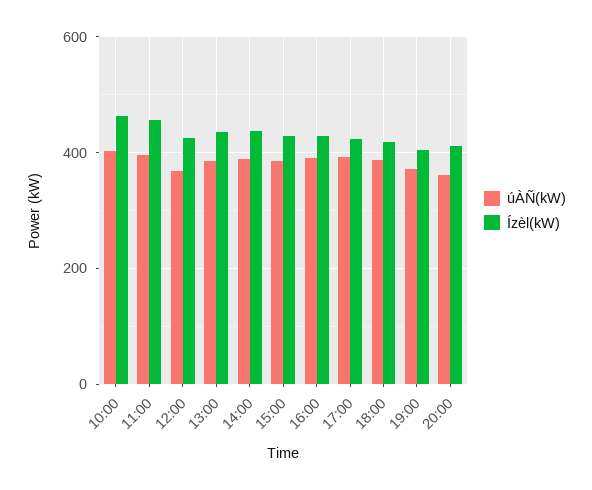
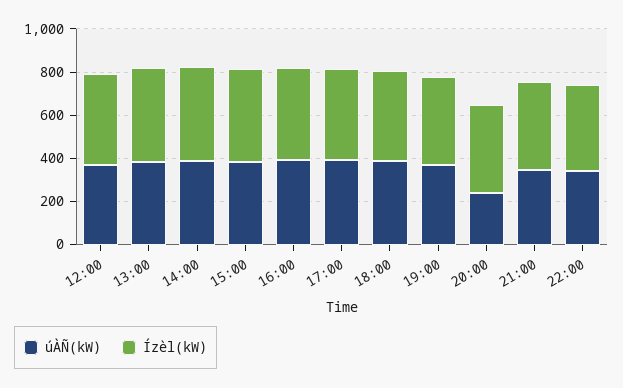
úÀÑ(kW), 10:00: 400 -> none
Ízèl(kW), 10:00: 460 -> none
úÀÑ(kW), 11:00: 400 -> none
Ízèl(kW), 11:00: 460 -> none
úÀÑ(kW), 20:00: 360 -> 250
úÀÑ(kW), 21:00: none -> 350
Ízèl(kW), 21:00: none -> 400
úÀÑ(kW), 22:00: none -> 350
Ízèl(kW), 22:00: none -> 400

